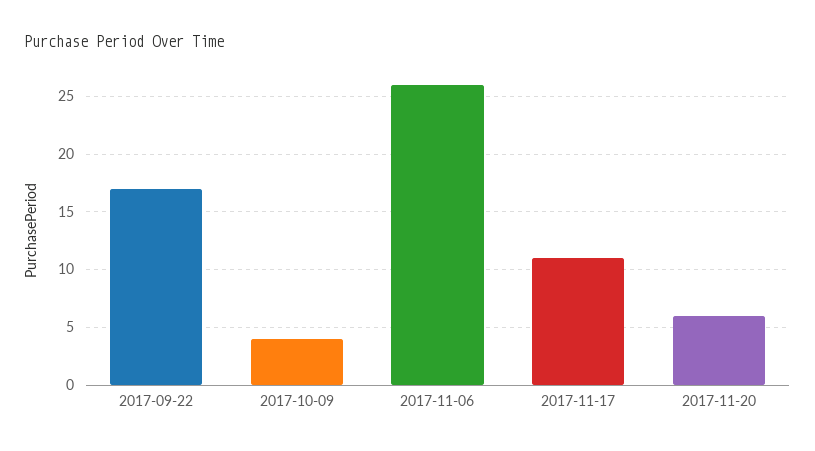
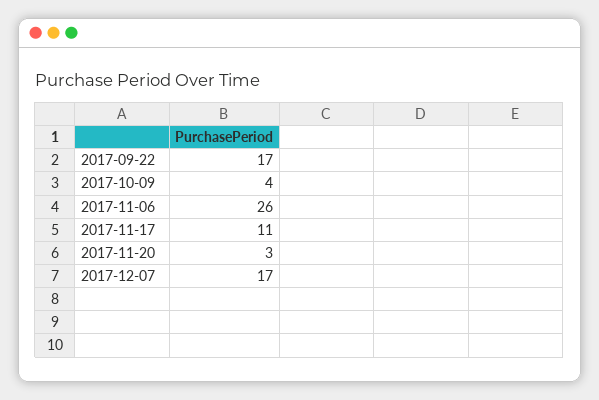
2017-11-20: 6 -> 3
2017-12-07: none -> 17

